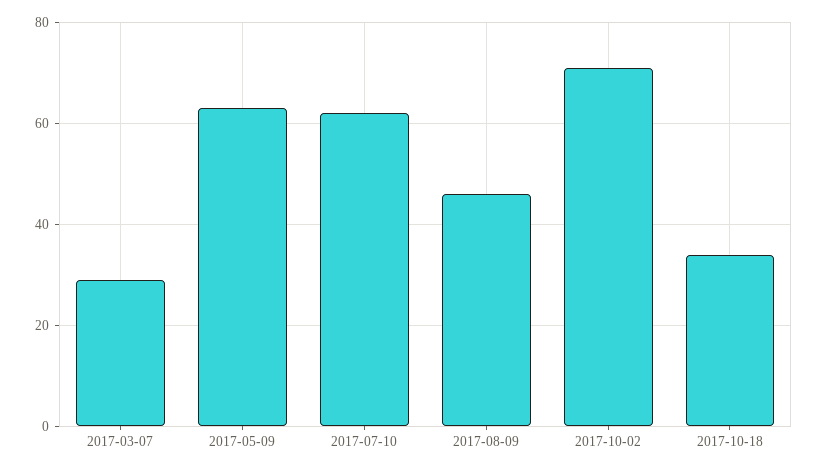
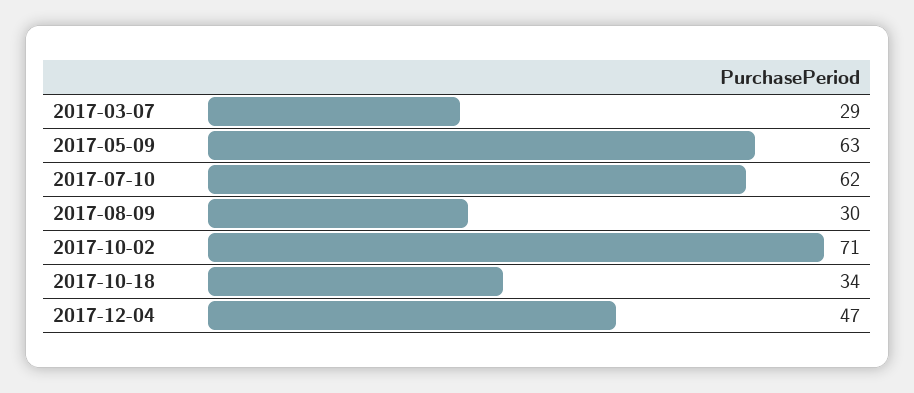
2017-08-09: 45 -> 30
2017-12-04: none -> 47

